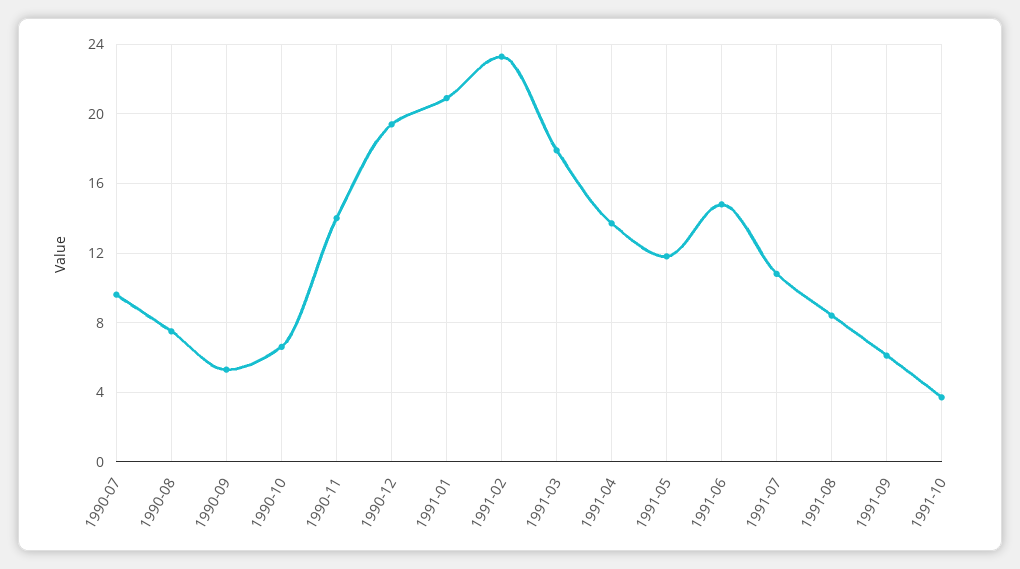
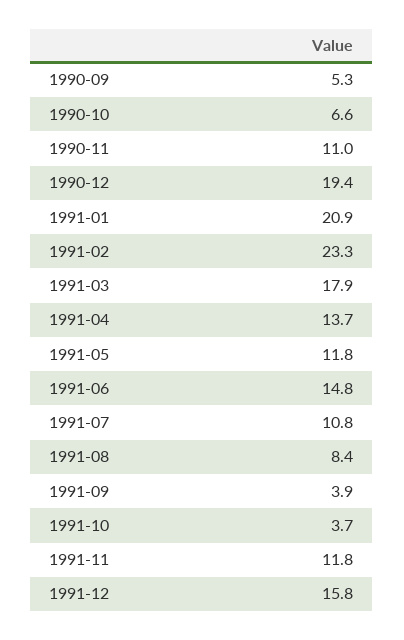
1990-07: 9.5 -> none
1990-08: 7.5 -> none
1990-11: 14 -> 11
1991-09: 6 -> 3.9
1991-11: none -> 11.8
1991-12: none -> 15.8

